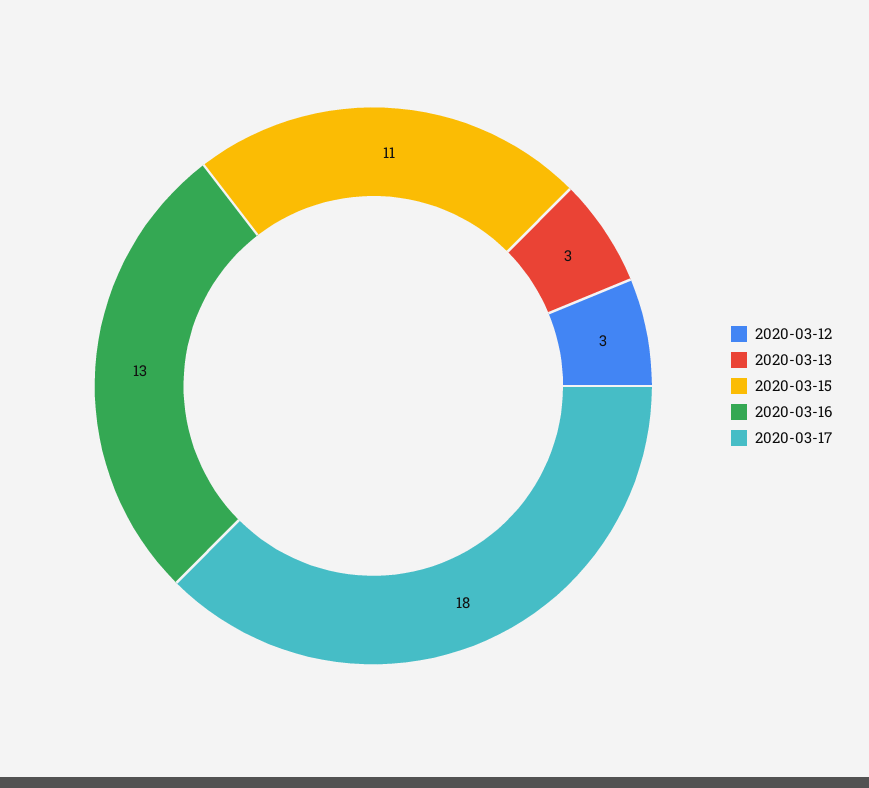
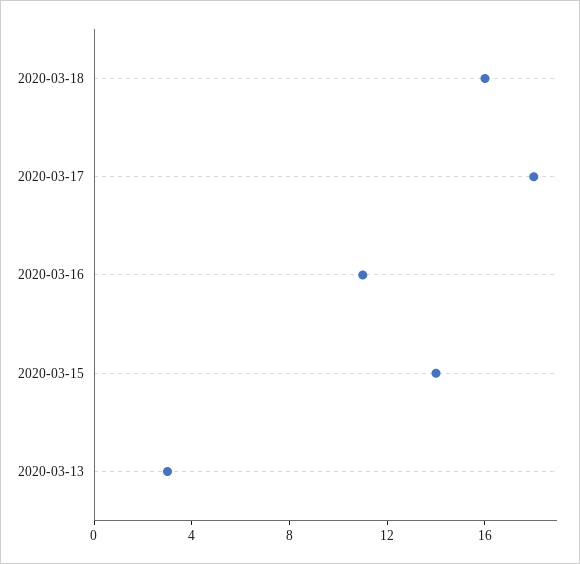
2020-03-12: 3 -> none
2020-03-15: 11 -> 14
2020-03-16: 13 -> 11
2020-03-18: none -> 16

